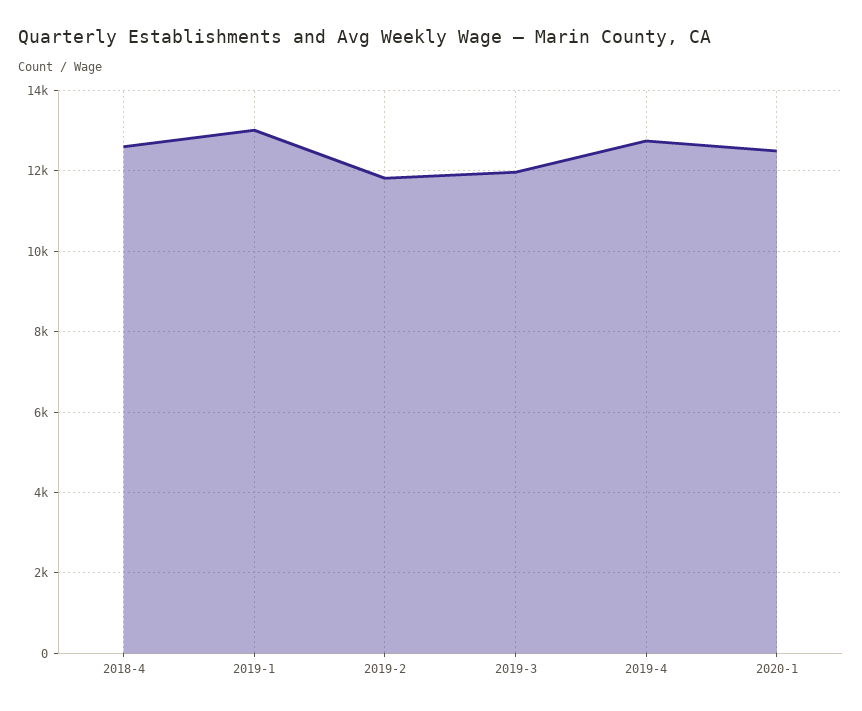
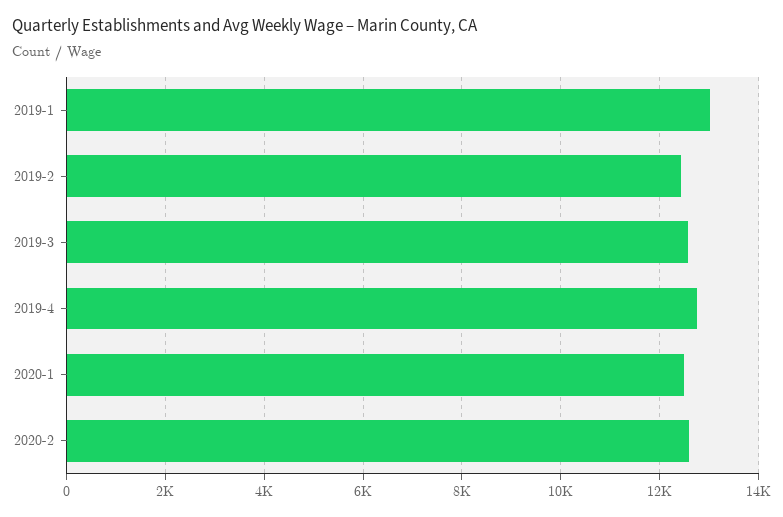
2018-4: 12600 -> none
2019-2: 11800 -> 12400
2019-3: 12000 -> 12600
2020-2: none -> 12600

